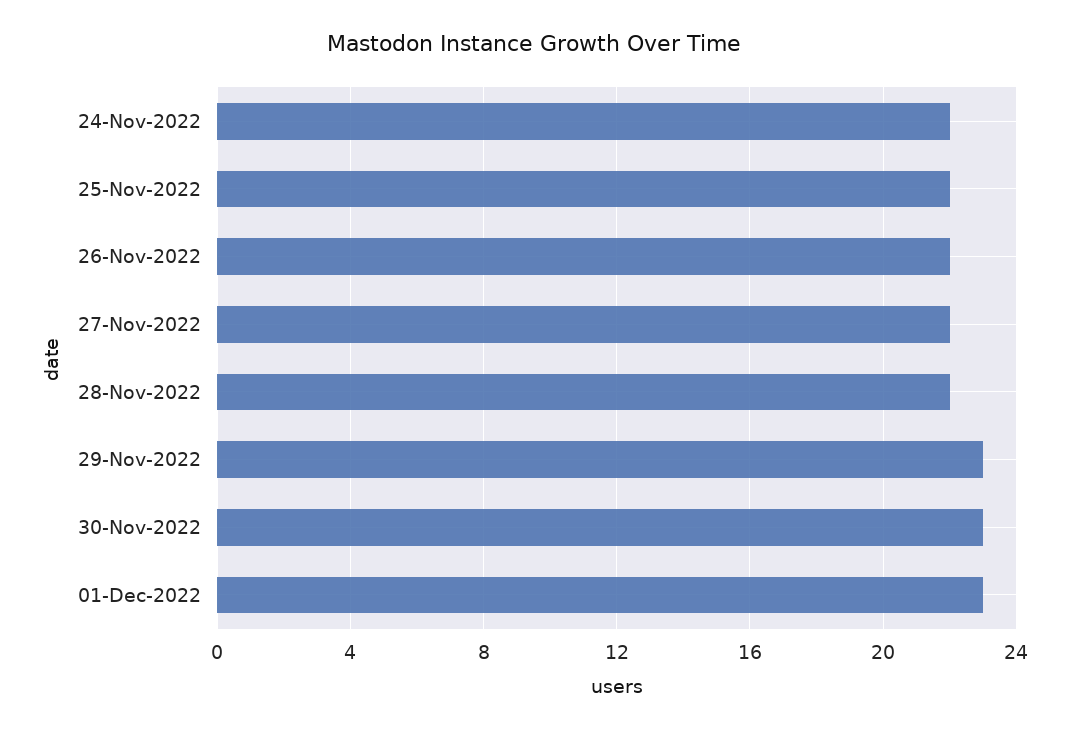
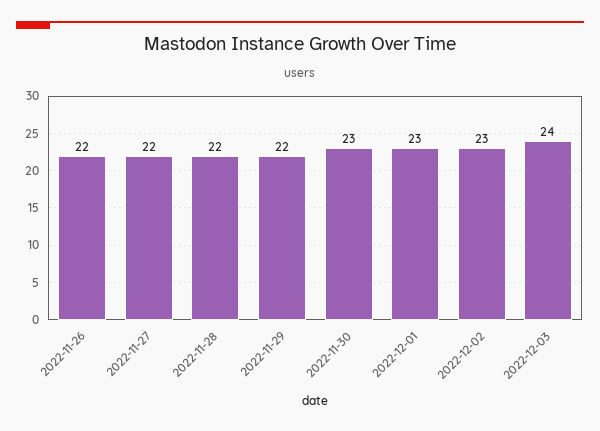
24-Nov-2022: 22 -> none
25-Nov-2022: 22 -> none
29-Nov-2022: 23 -> 22
2022-12-02: none -> 23
2022-12-03: none -> 24

